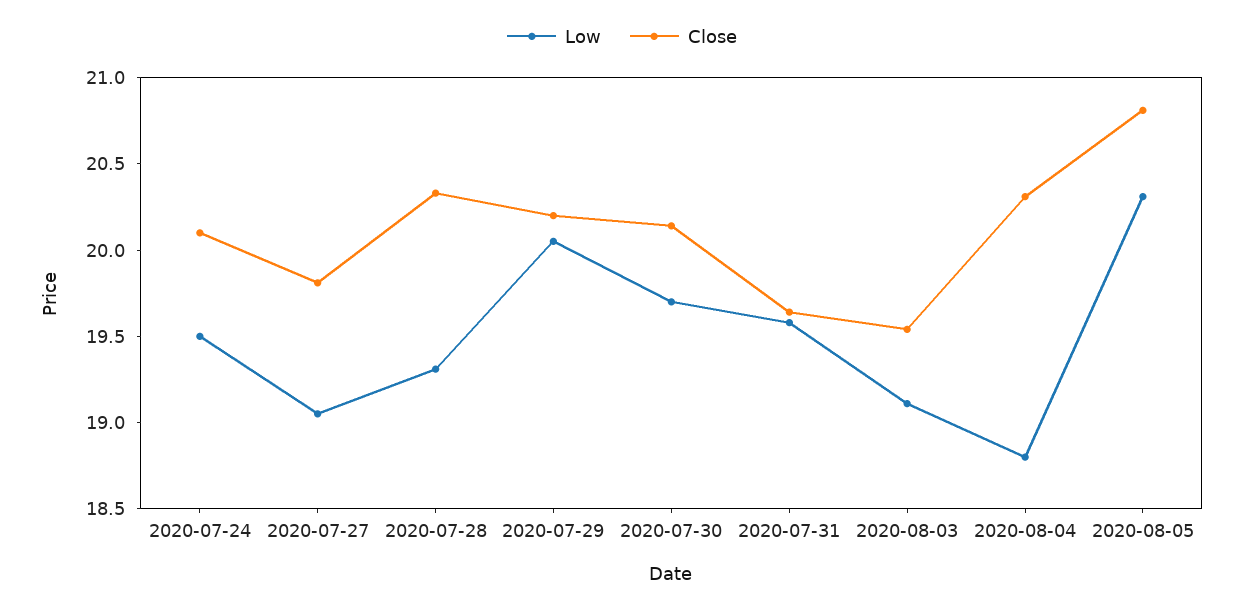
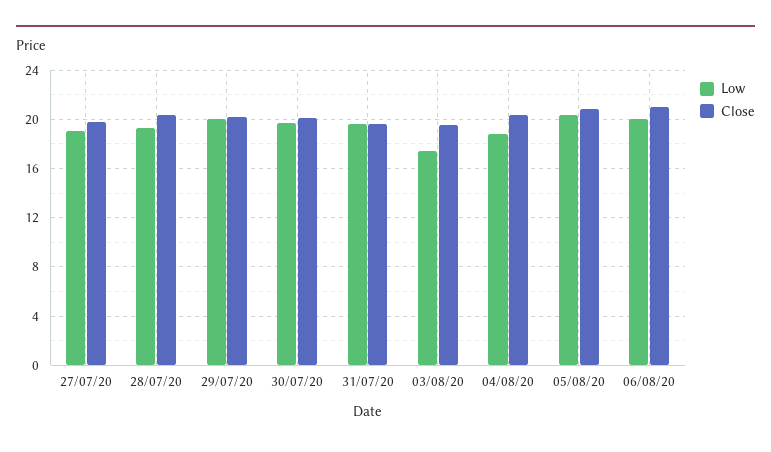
Low, 2020-07-24: 19.5 -> none
Close, 2020-07-24: 20.1 -> none
Low, 2020-08-03: 19.1 -> 17.5
Low, 06/08/20: none -> 20
Close, 06/08/20: none -> 21

